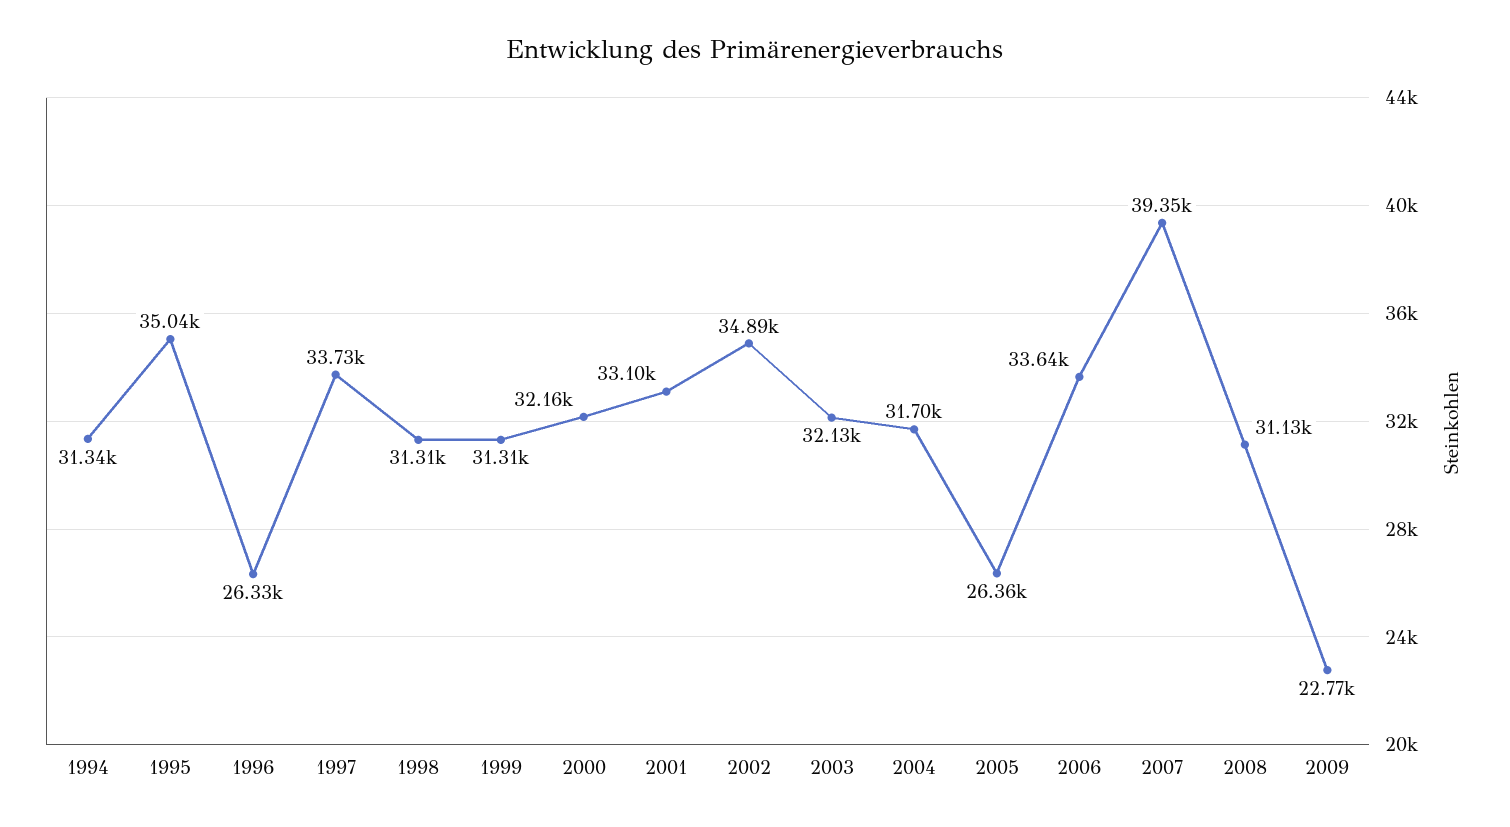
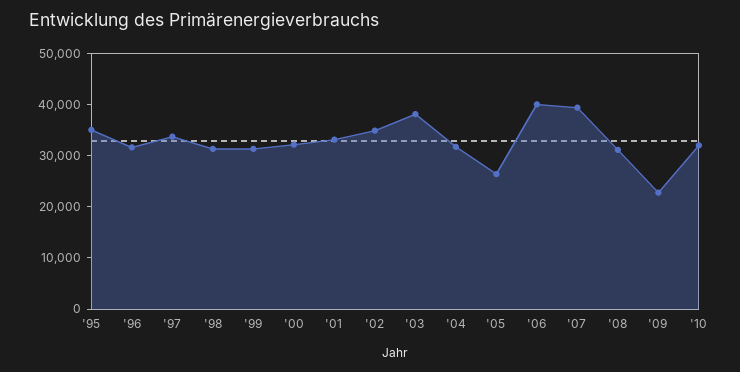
1994: 31340 -> none
1996: 26330 -> 32000
2003: 32130 -> 38000
2006: 33640 -> 40000
'10: none -> 32000

